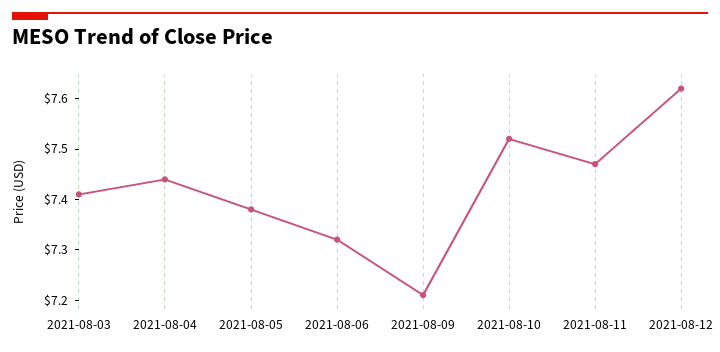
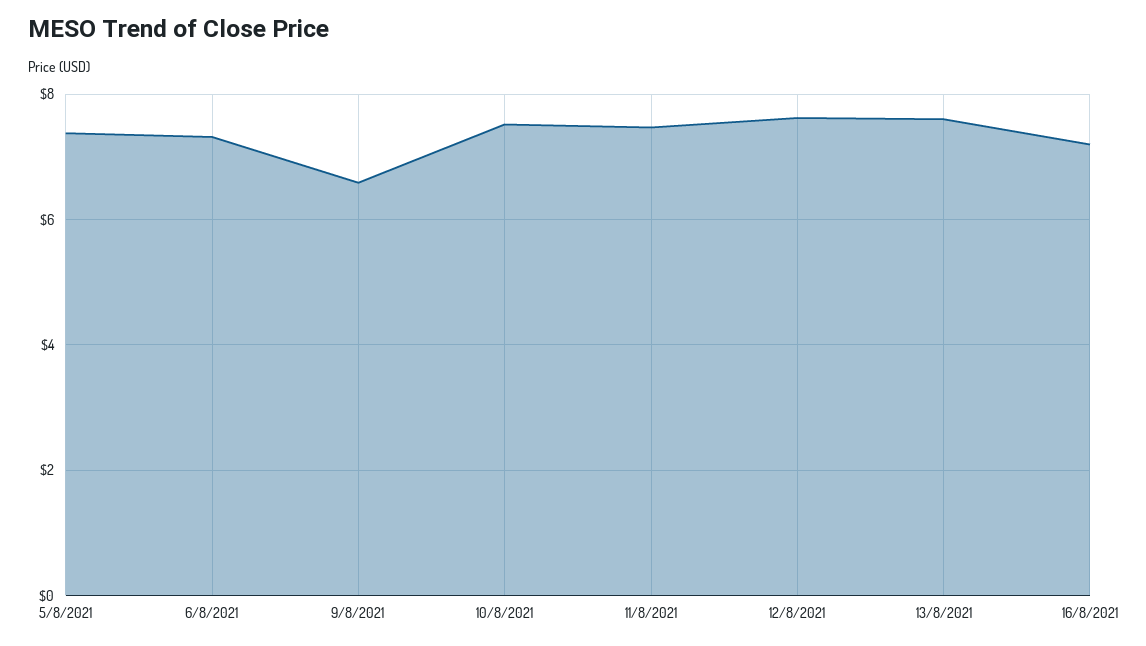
2021-08-03: 7.4 -> none
2021-08-04: 7.45 -> none
2021-08-09: 7.2 -> 6.6
13/8/2021: none -> 7.6
16/8/2021: none -> 7.2

